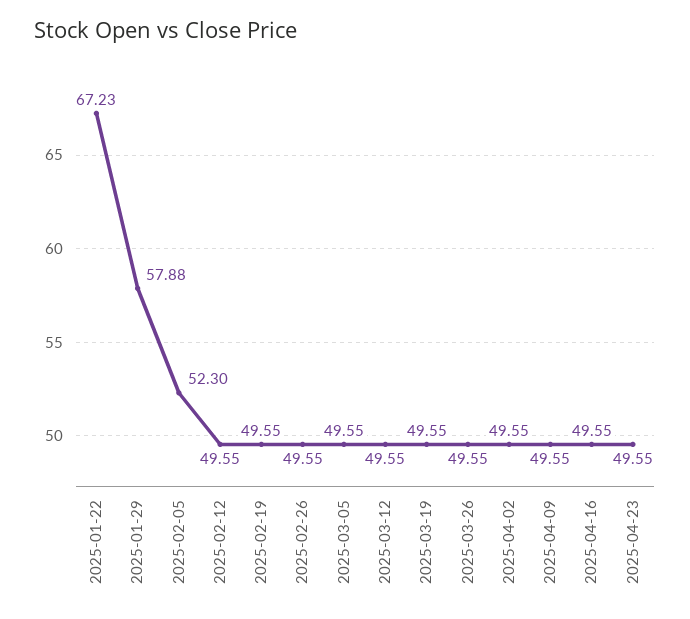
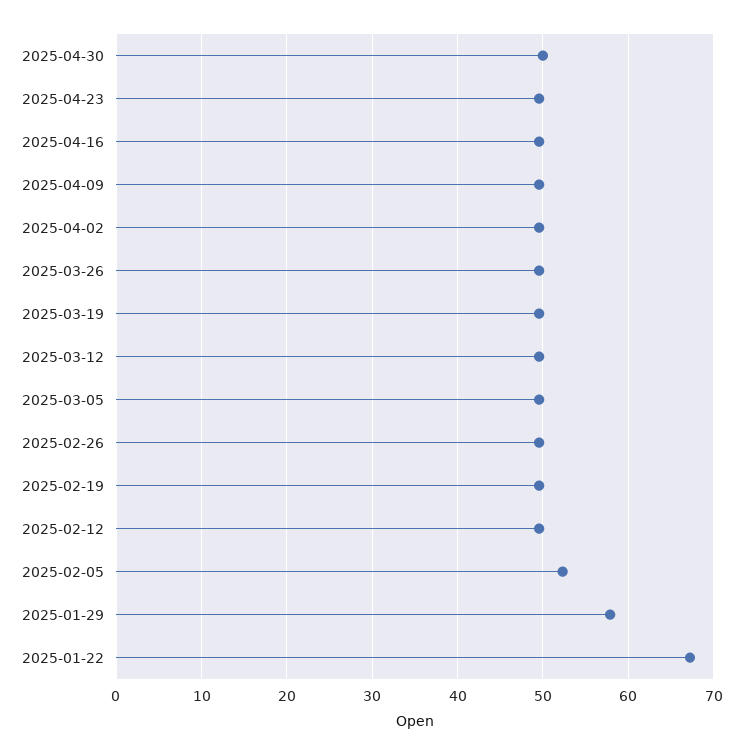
2025-04-30: none -> 50

